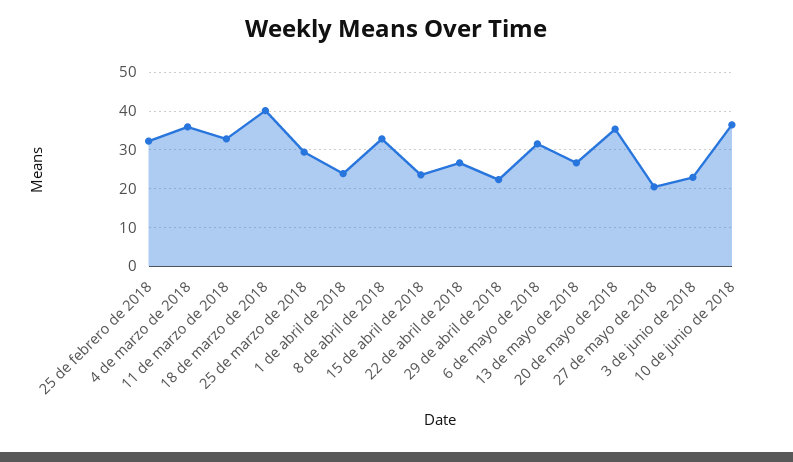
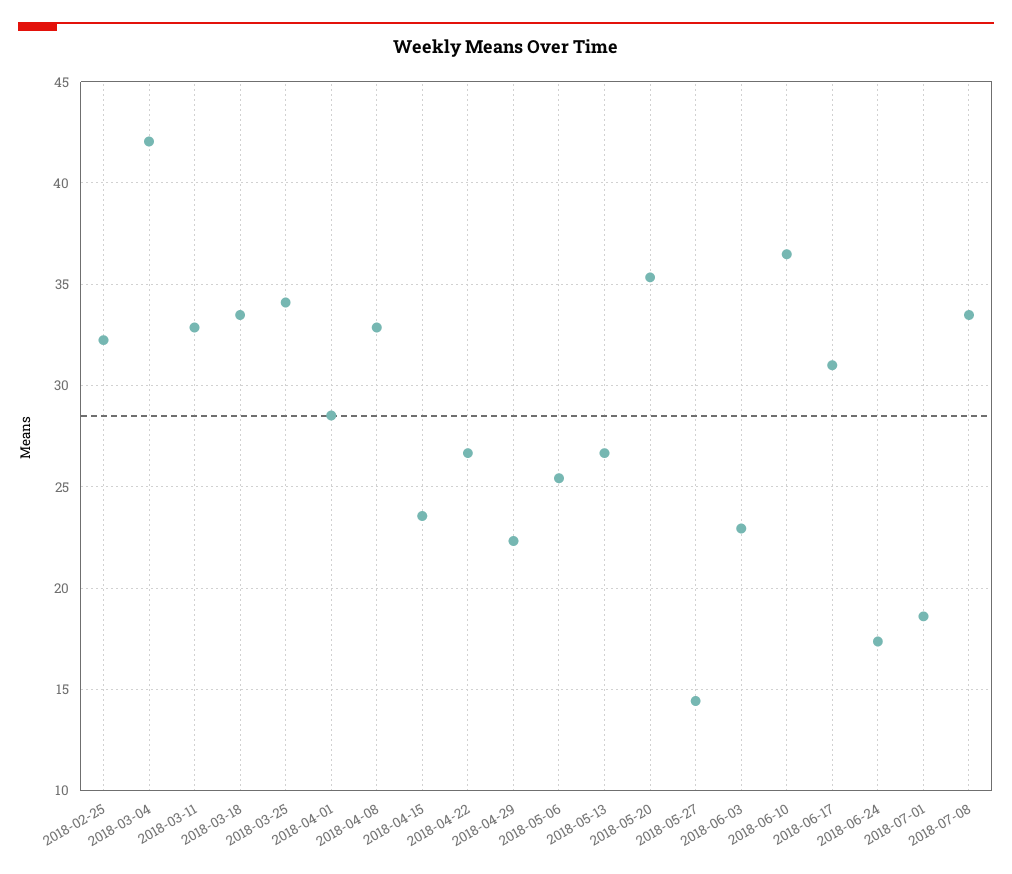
4 de marzo de 2018: 36 -> 42
18 de marzo de 2018: 40 -> 33.5
25 de marzo de 2018: 30 -> 34
1 de abril de 2018: 24 -> 28.5
6 de mayo de 2018: 32 -> 25.5
27 de mayo de 2018: 20 -> 14.5
2018-06-17: none -> 31
2018-06-24: none -> 17.5
2018-07-01: none -> 18.5
2018-07-08: none -> 33.5

